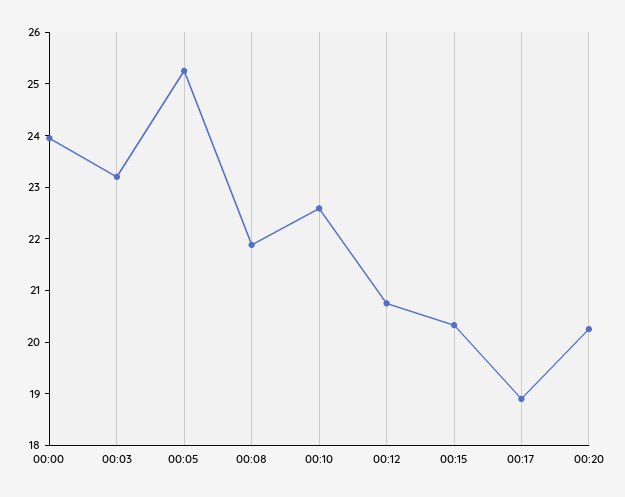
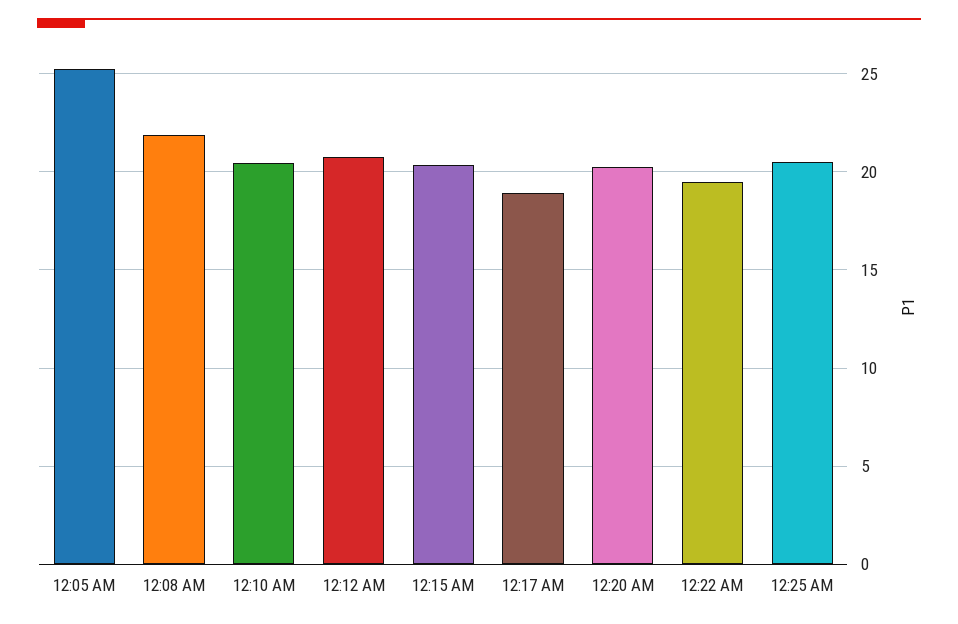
00:00: 24 -> none
00:03: 23.2 -> none
00:10: 22.6 -> 20.5
12:22 AM: none -> 19.5
12:25 AM: none -> 20.5

